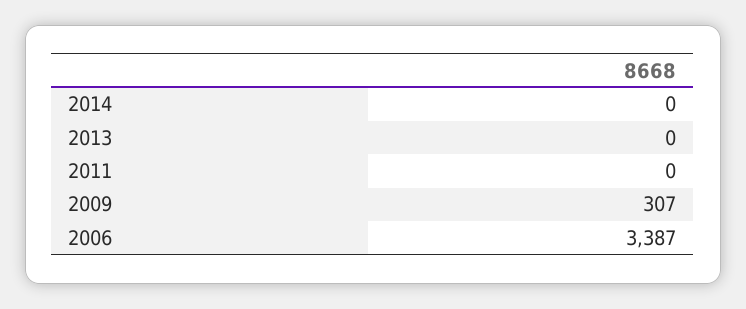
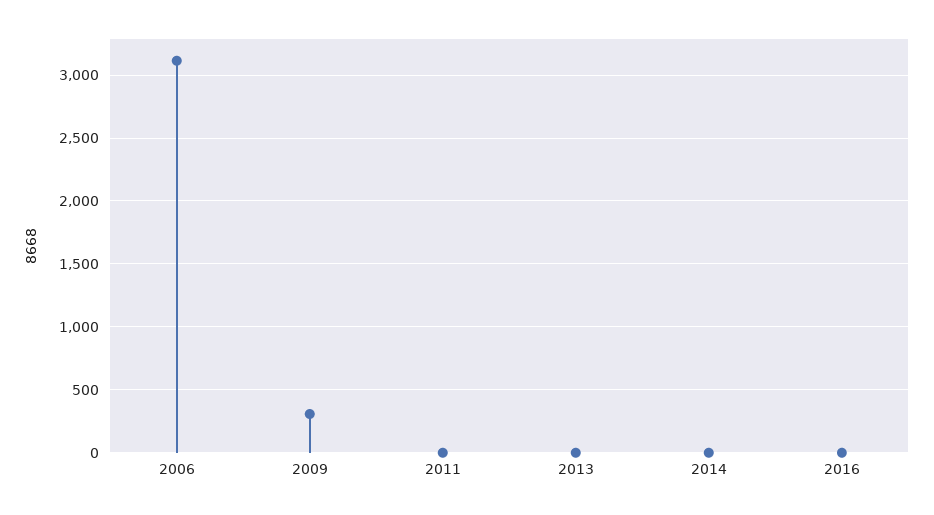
2006: 3387 -> 3100
2016: none -> 0

